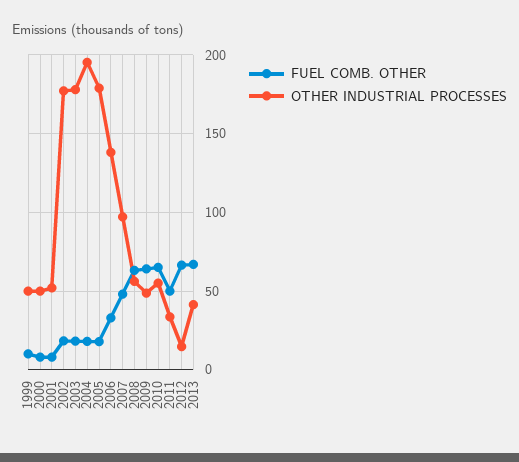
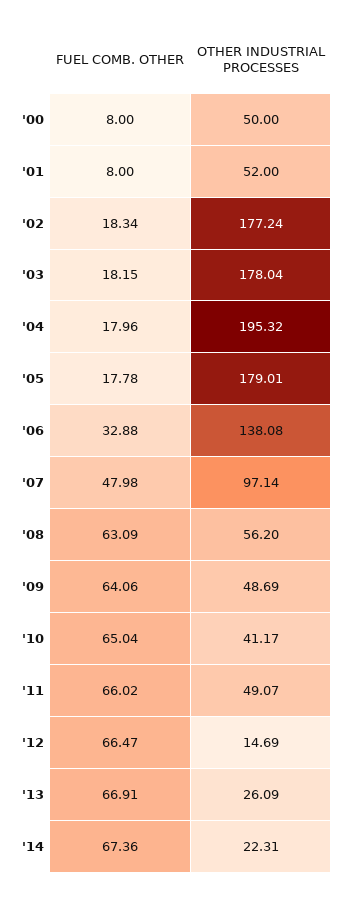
FUEL COMB. OTHER, 1999: 10 -> none
OTHER INDUSTRIAL PROCESSES, 1999: 50 -> none
OTHER INDUSTRIAL PROCESSES, 2010: 55 -> 41.17
FUEL COMB. OTHER, 2011: 50 -> 66.02
OTHER INDUSTRIAL PROCESSES, 2011: 35 -> 49.07
OTHER INDUSTRIAL PROCESSES, 2013: 40 -> 26.09
FUEL COMB. OTHER, '14: none -> 67.36
OTHER INDUSTRIAL PROCESSES, '14: none -> 22.31

